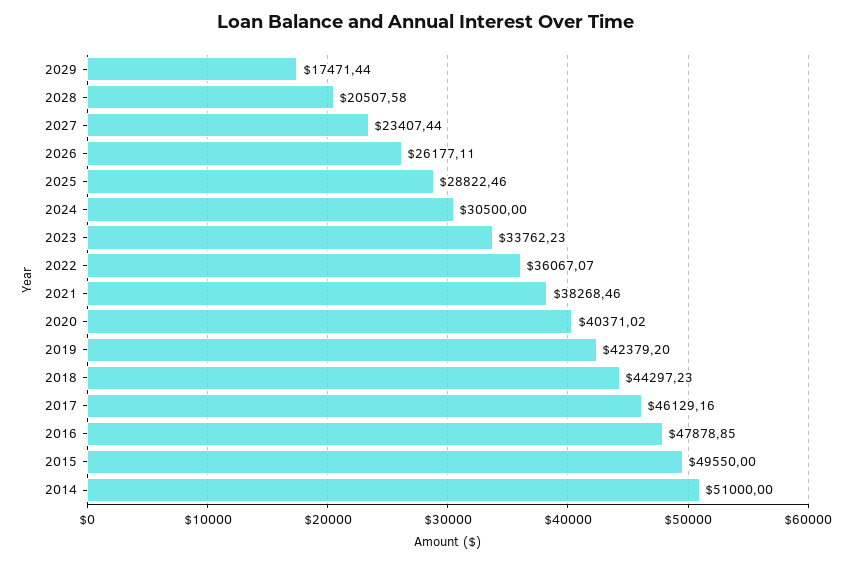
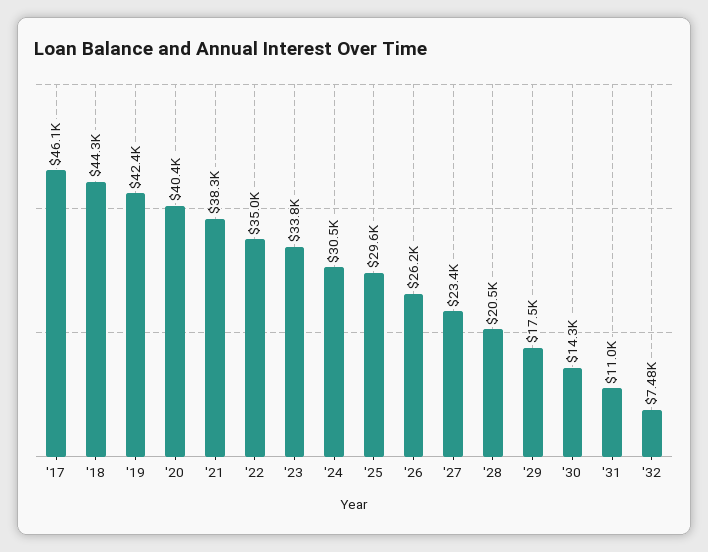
2025: 28822.46 -> 29600
2022: 36067.07 -> 35000
2016: 47878.85 -> none
2015: 49550 -> none
2014: 51000 -> none
'30: none -> 14300
'31: none -> 11000
'32: none -> 7480

